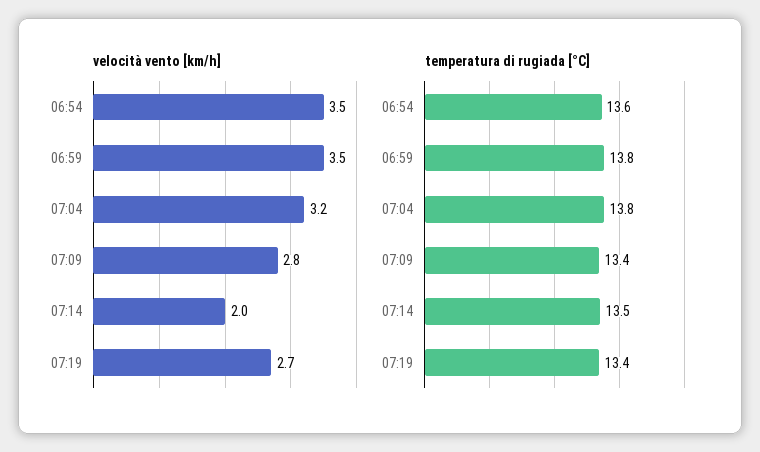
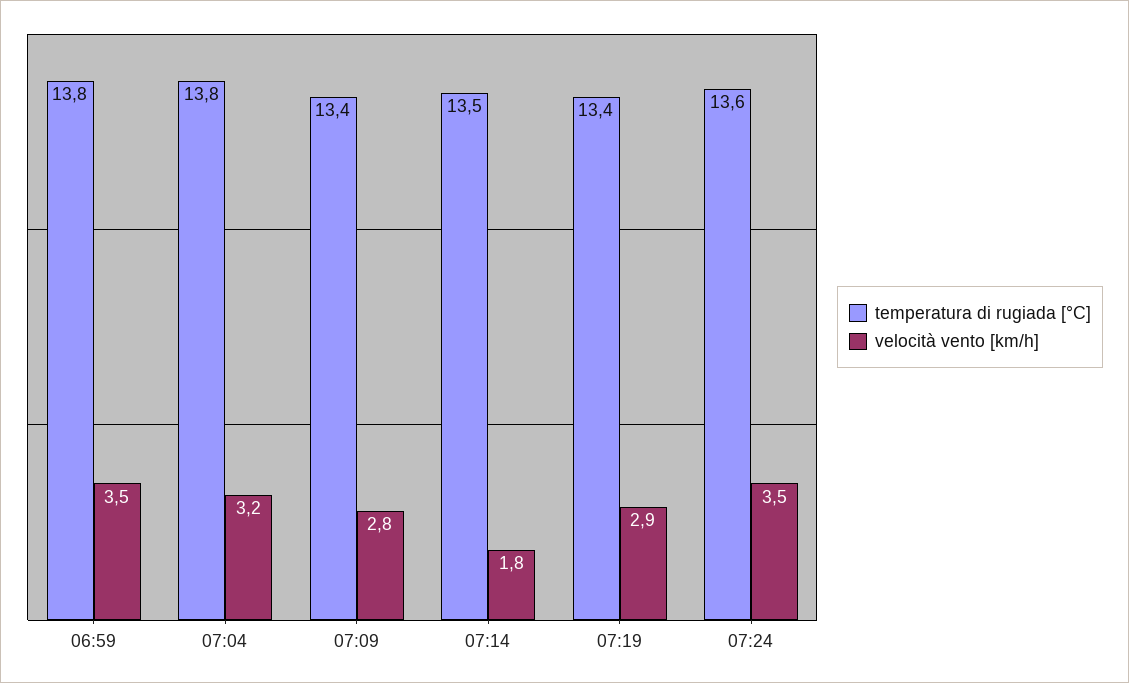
velocità vento [km/h], 06:54: 3.5 -> none
velocità vento [km/h], 07:14: 2 -> 1.8
velocità vento [km/h], 07:19: 2.7 -> 2.9
temperatura di rugiada [°C], 06:54: 13.6 -> none
temperatura di rugiada [°C], 07:24: none -> 13.6
velocità vento [km/h], 07:24: none -> 3.5

